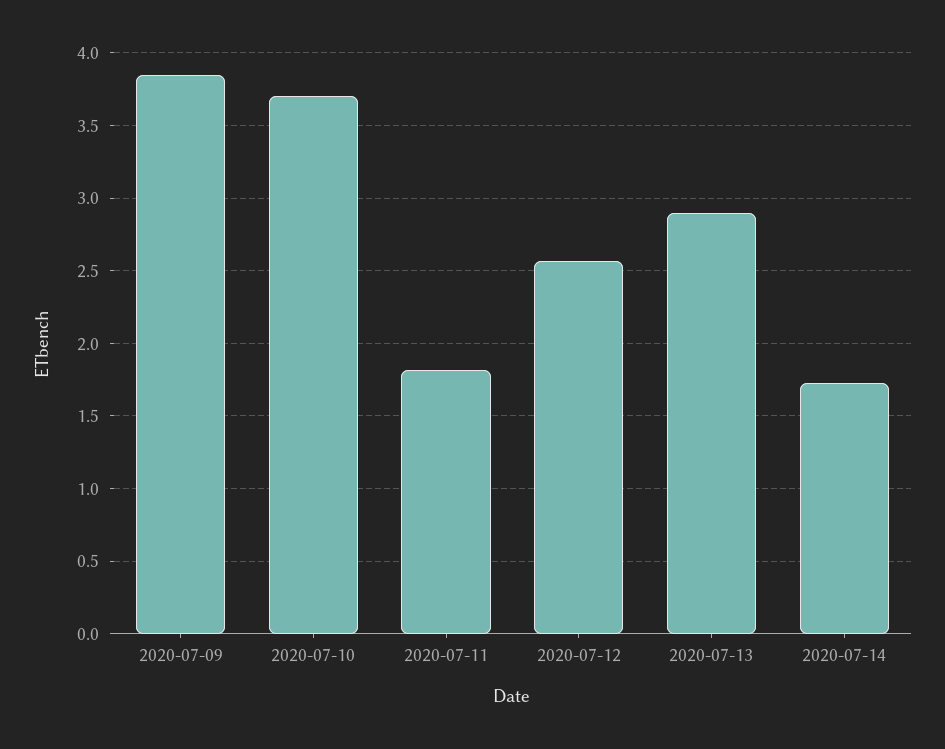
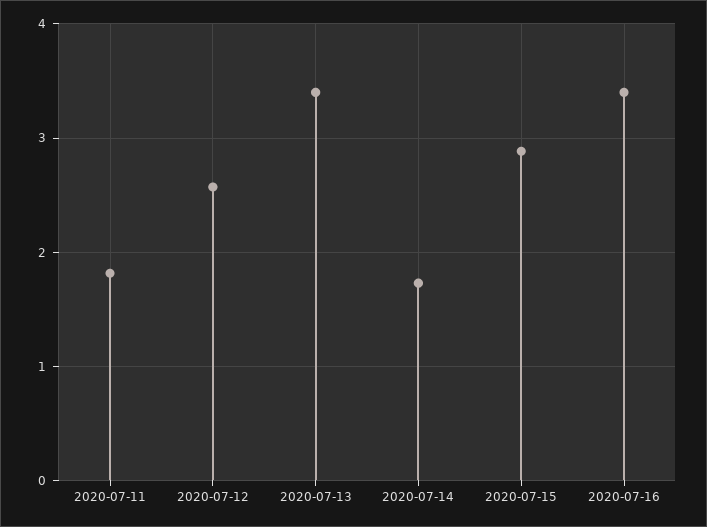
2020-07-09: 3.85 -> none
2020-07-10: 3.7 -> none
2020-07-13: 2.9 -> 3.4
2020-07-15: none -> 2.9
2020-07-16: none -> 3.4

